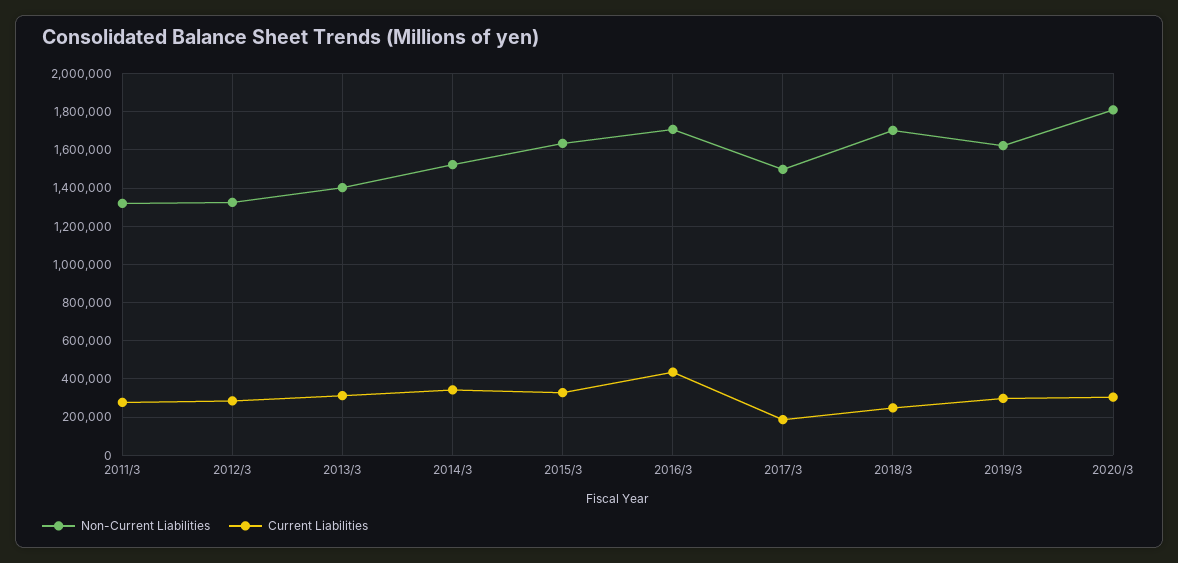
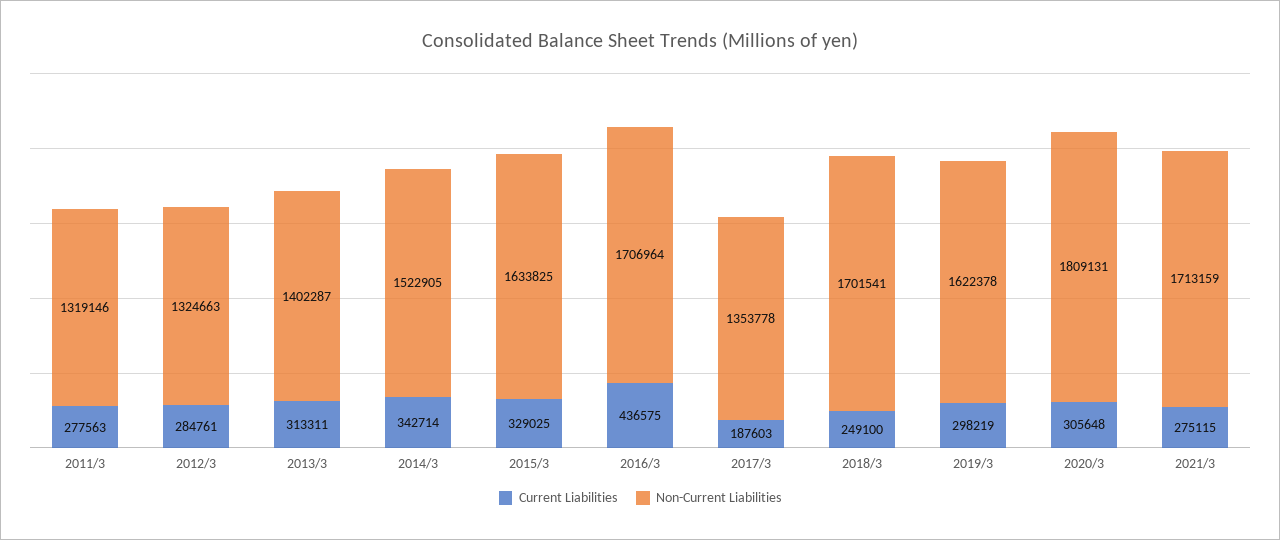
Non-Current Liabilities, 2017/3: 1500000 -> 1353778
Current Liabilities, 2021/3: none -> 275115
Non-Current Liabilities, 2021/3: none -> 1713159

